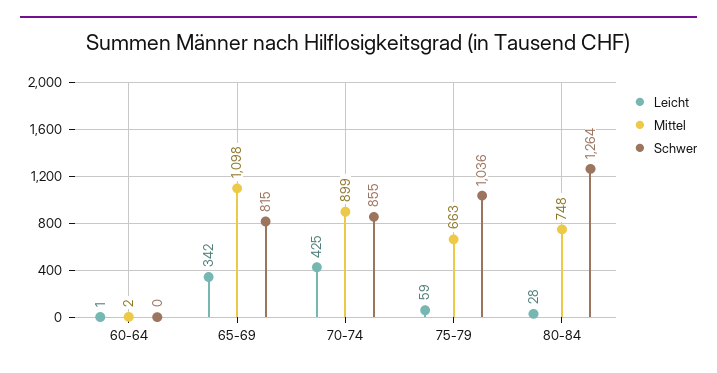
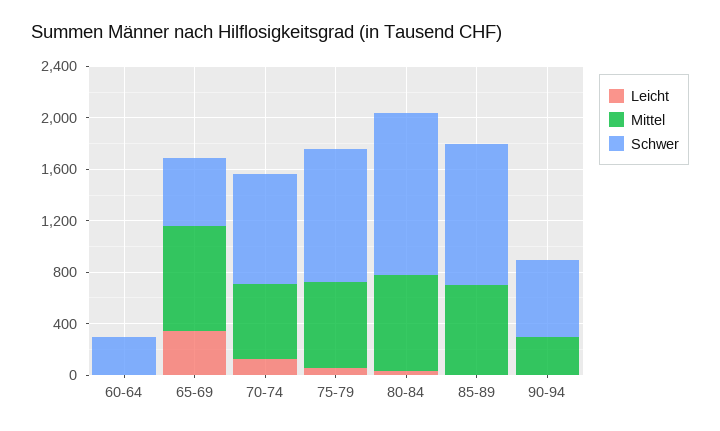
Schwer, 60-64: 0 -> 300
Mittel, 65-69: 1098 -> 800
Schwer, 65-69: 815 -> 500
Leicht, 70-74: 425 -> 100
Mittel, 70-74: 899 -> 600
Leicht, 85-89: none -> 0
Mittel, 85-89: none -> 700
Schwer, 85-89: none -> 1100
Leicht, 90-94: none -> 0
Mittel, 90-94: none -> 300
Schwer, 90-94: none -> 600

